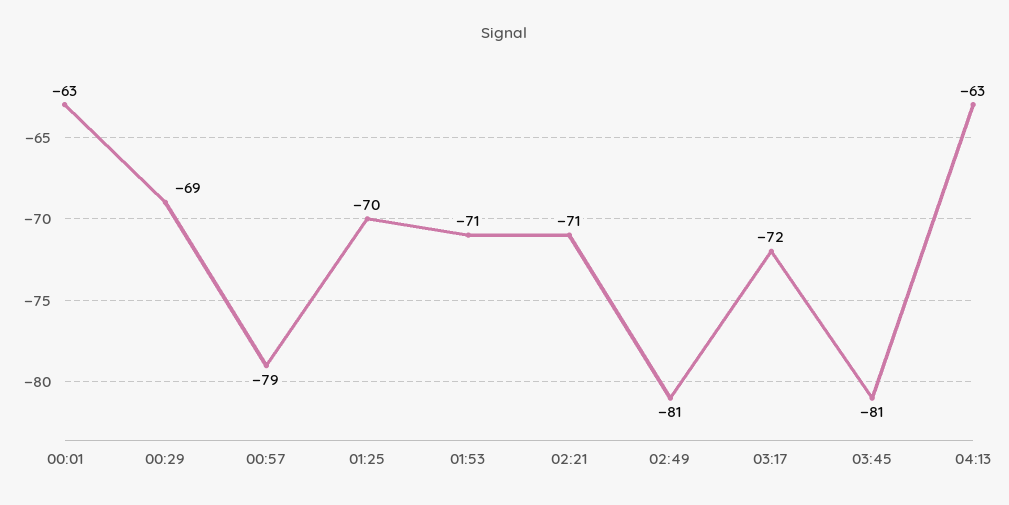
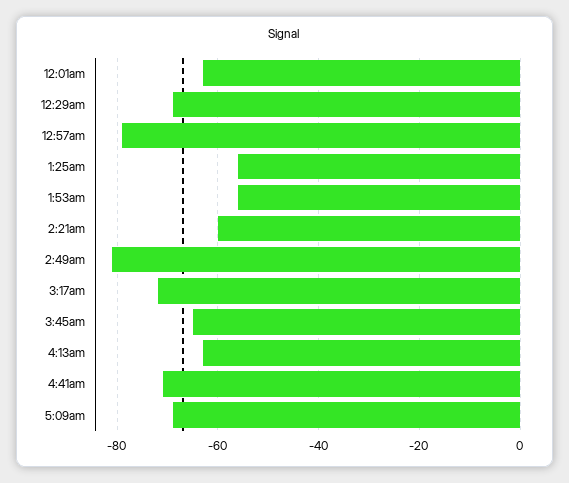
01:25: -70 -> -55
01:53: -71 -> -55
02:21: -71 -> -60
03:45: -81 -> -65
4:41am: none -> -70
5:09am: none -> -70

